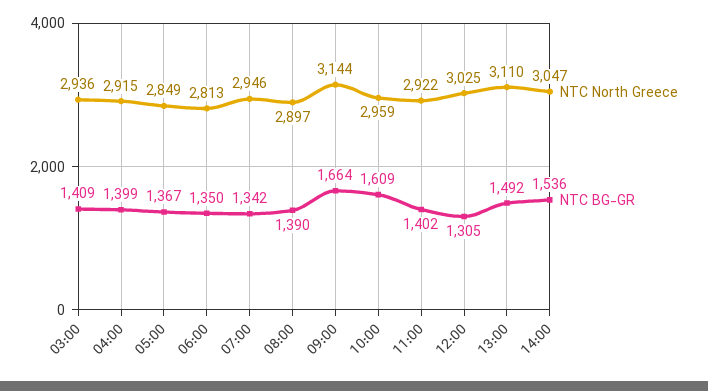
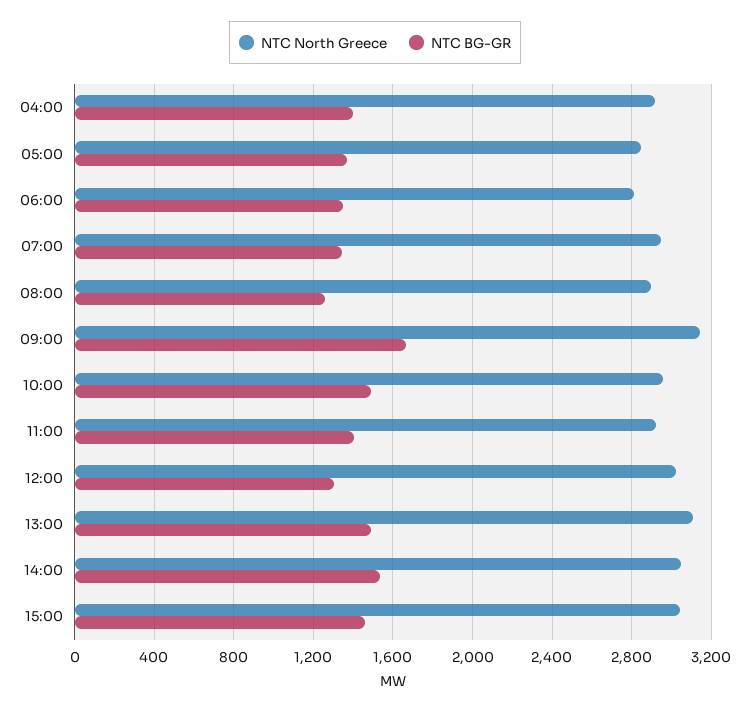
NTC North Greece, 03:00: 2936 -> none
NTC BG-GR, 03:00: 1409 -> none
NTC BG-GR, 08:00: 1390 -> 1250
NTC BG-GR, 10:00: 1609 -> 1500
NTC North Greece, 15:00: none -> 3050
NTC BG-GR, 15:00: none -> 1450

